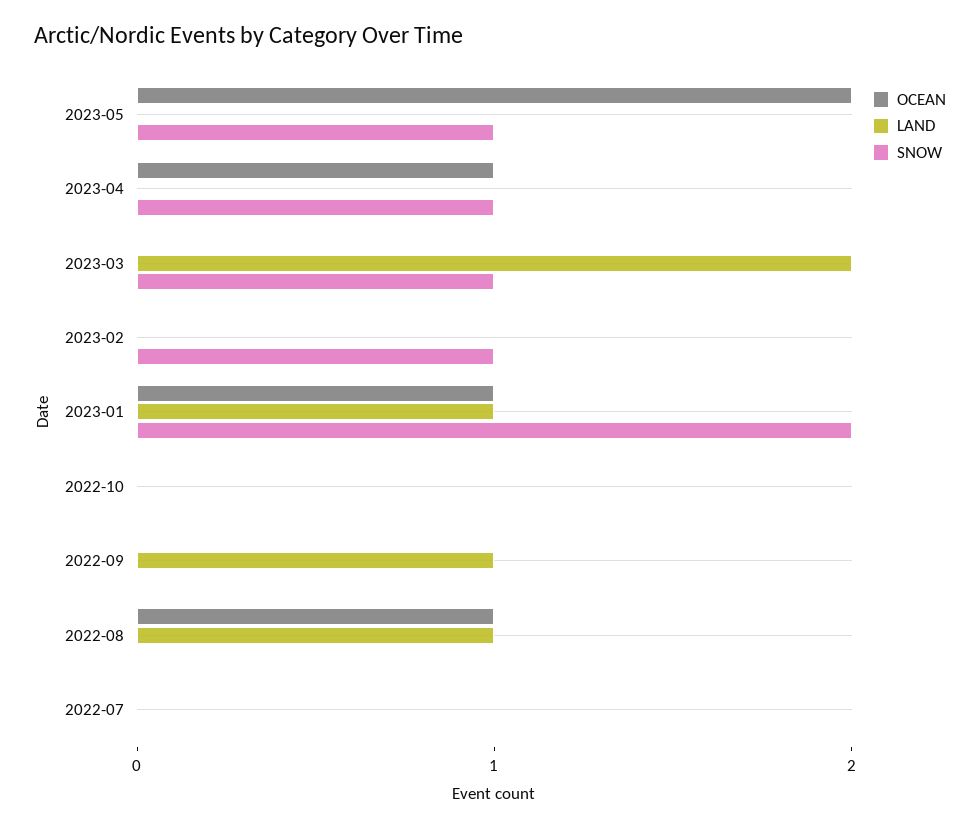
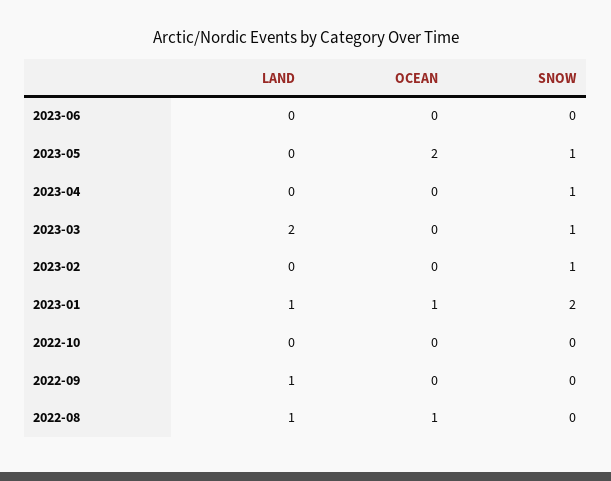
OCEAN, 2023-04: 1 -> 0
OCEAN, 2022-07: 0 -> none
LAND, 2022-07: 0 -> none
SNOW, 2022-07: 0 -> none
LAND, 2023-06: none -> 0
OCEAN, 2023-06: none -> 0
SNOW, 2023-06: none -> 0

